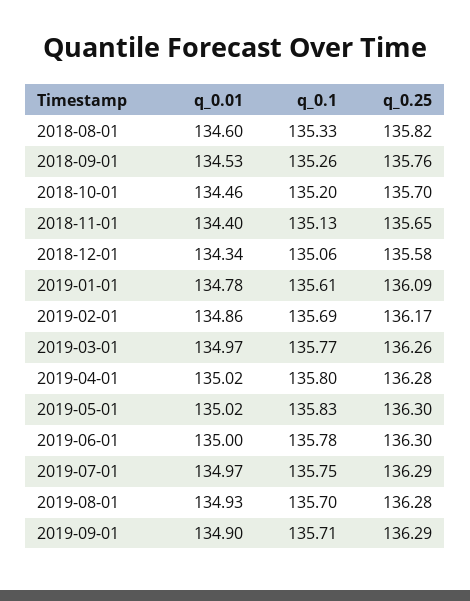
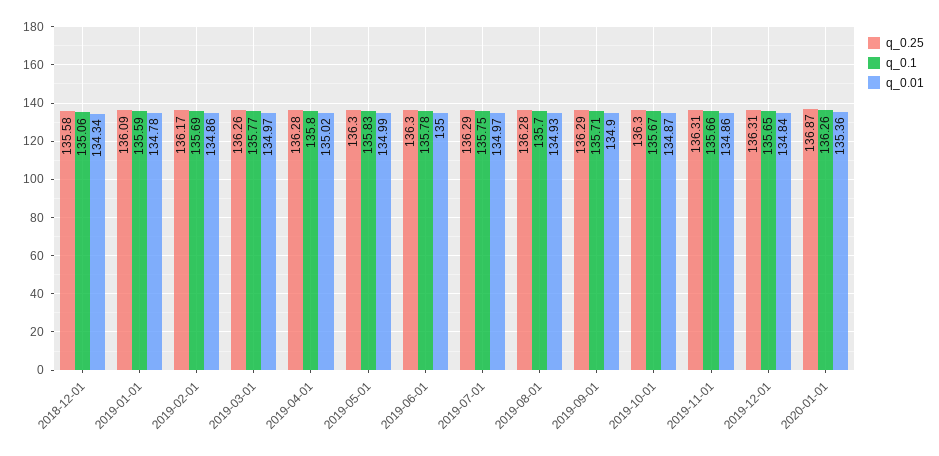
q_0.01, 2018-08-01: 134.6 -> none
q_0.1, 2018-08-01: 135.33 -> none
q_0.25, 2018-08-01: 135.82 -> none
q_0.01, 2018-09-01: 134.53 -> none
q_0.1, 2018-09-01: 135.26 -> none
q_0.25, 2018-09-01: 135.76 -> none
q_0.01, 2018-10-01: 134.46 -> none
q_0.1, 2018-10-01: 135.2 -> none
q_0.25, 2018-10-01: 135.7 -> none
q_0.01, 2018-11-01: 134.4 -> none
q_0.1, 2018-11-01: 135.13 -> none
q_0.25, 2018-11-01: 135.65 -> none
q_0.1, 2019-01-01: 135.61 -> 135.59
q_0.01, 2019-05-01: 135.02 -> 134.99
q_0.25, 2019-10-01: none -> 136.3
q_0.1, 2019-10-01: none -> 135.67
q_0.01, 2019-10-01: none -> 134.87
q_0.25, 2019-11-01: none -> 136.31
q_0.1, 2019-11-01: none -> 135.66
q_0.01, 2019-11-01: none -> 134.86
q_0.25, 2019-12-01: none -> 136.31
q_0.1, 2019-12-01: none -> 135.65
q_0.01, 2019-12-01: none -> 134.84
q_0.25, 2020-01-01: none -> 136.87
q_0.1, 2020-01-01: none -> 136.26
q_0.01, 2020-01-01: none -> 135.36

